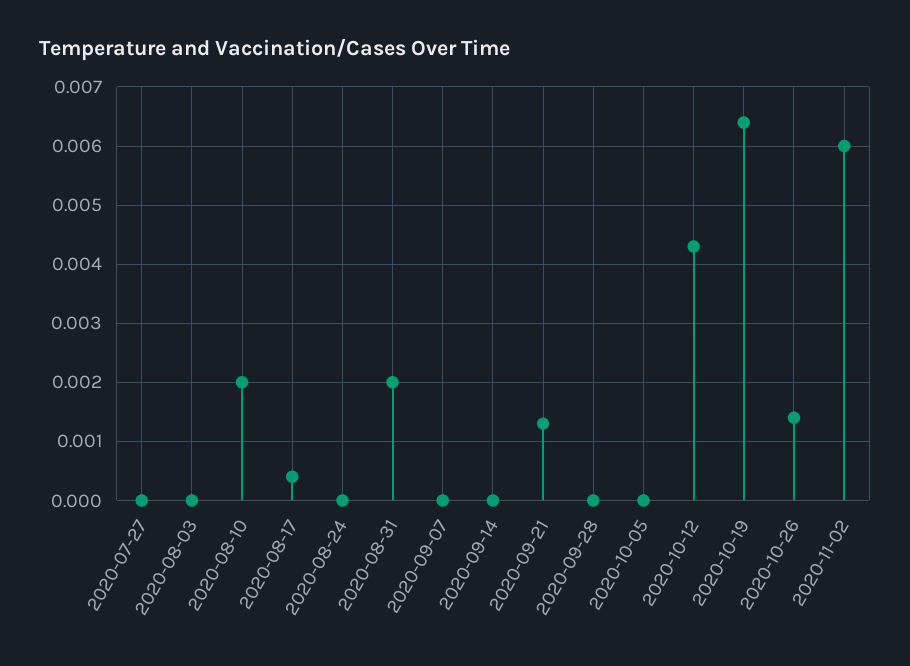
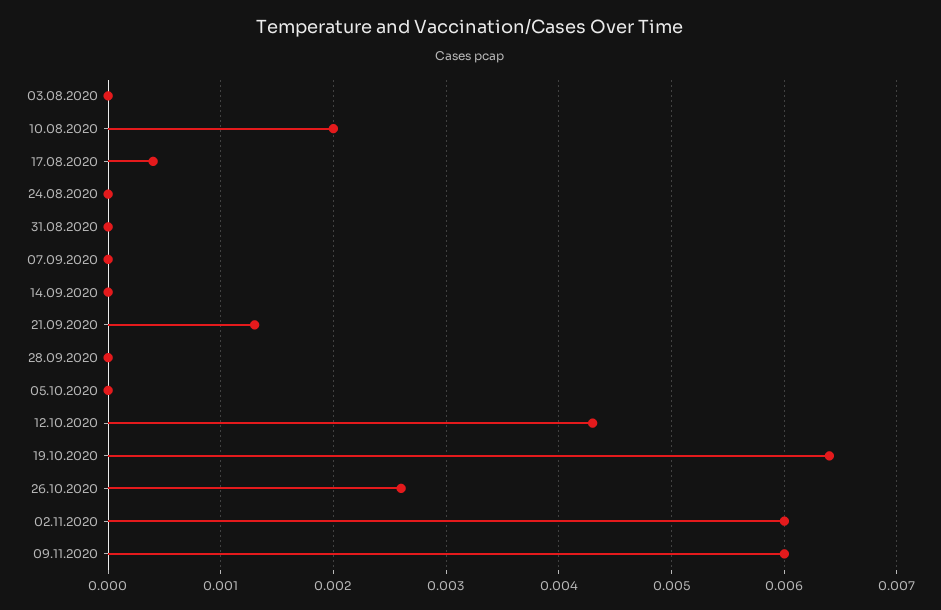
2020-07-27: 0 -> none
2020-08-31: 0.002 -> 0
2020-10-26: 0.0015 -> 0.0026
09.11.2020: none -> 0.006

